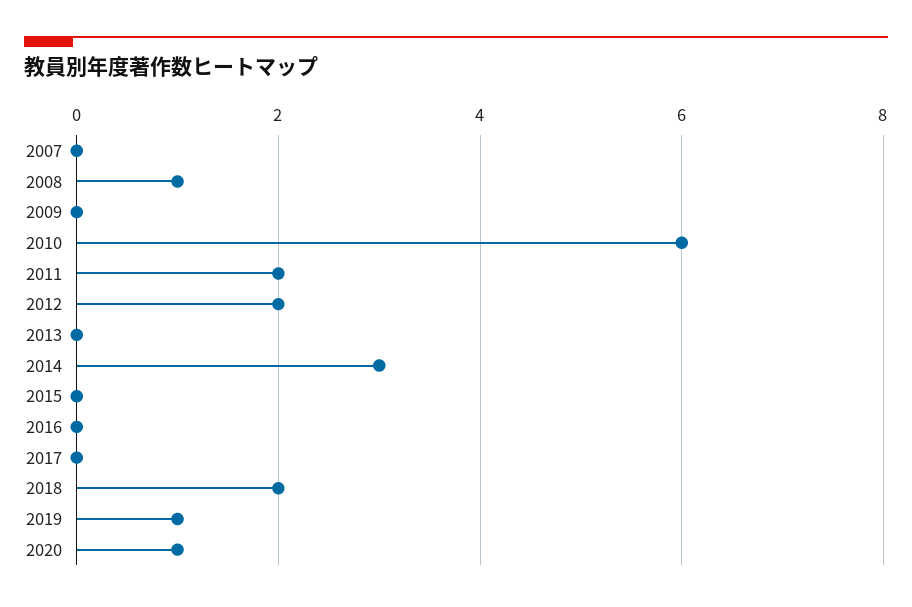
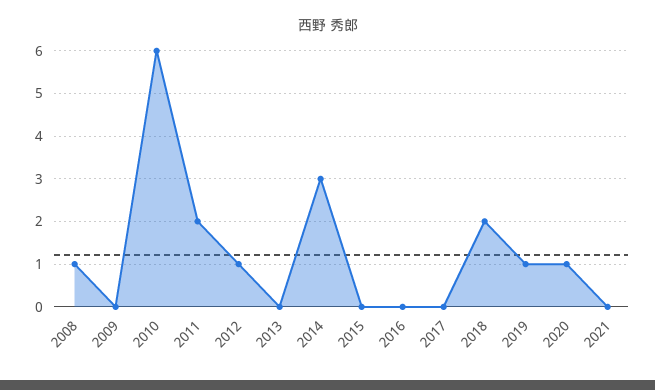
2007: 0 -> none
2012: 2 -> 1
2021: none -> 0

